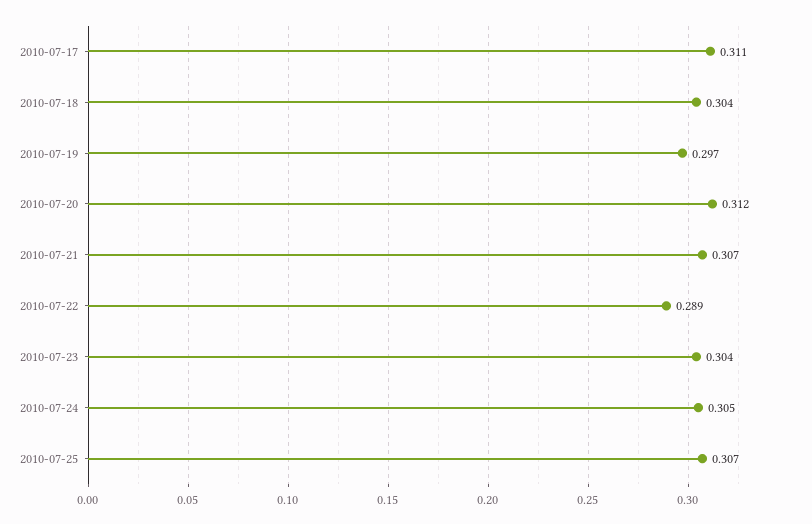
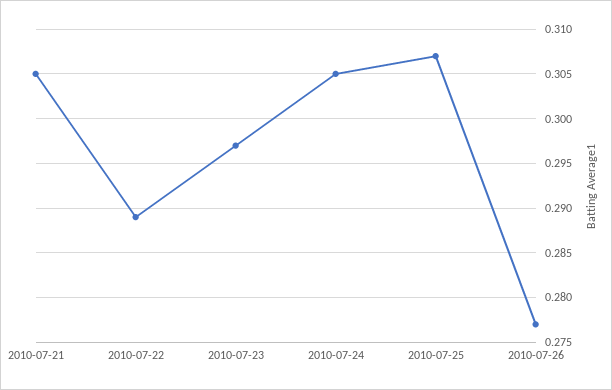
2010-07-17: 0.311 -> none
2010-07-18: 0.304 -> none
2010-07-19: 0.297 -> none
2010-07-20: 0.312 -> none
2010-07-21: 0.307 -> 0.305
2010-07-23: 0.304 -> 0.297
2010-07-26: none -> 0.277

